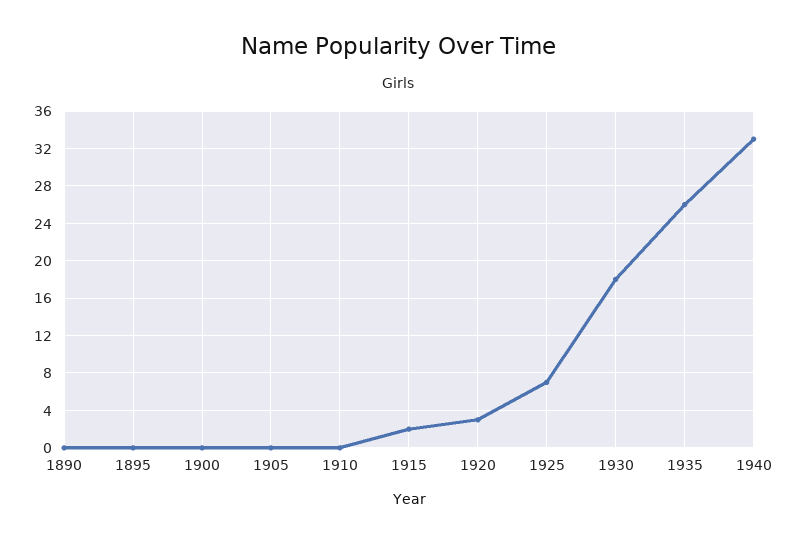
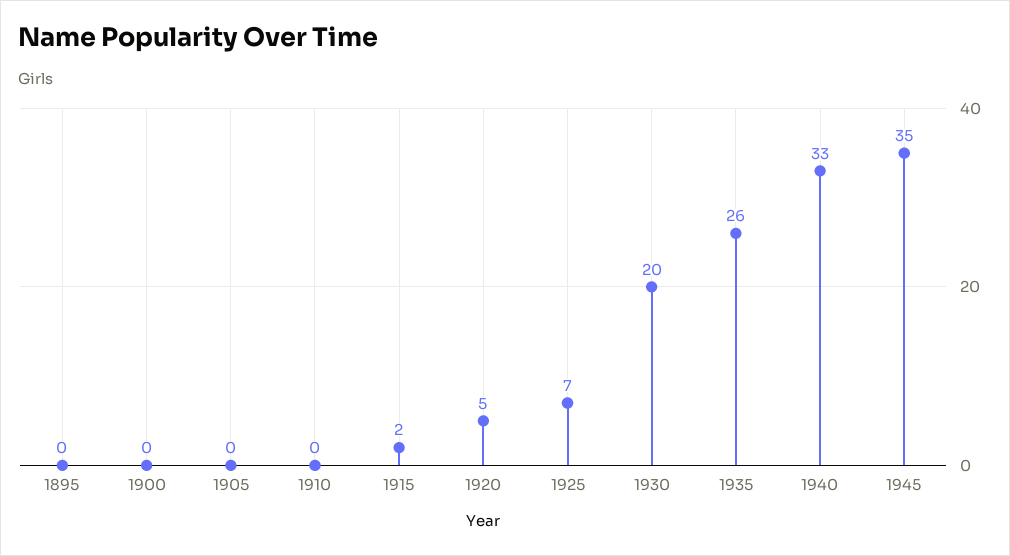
1890: 0 -> none
1920: 3 -> 5
1930: 18 -> 20
1945: none -> 35

